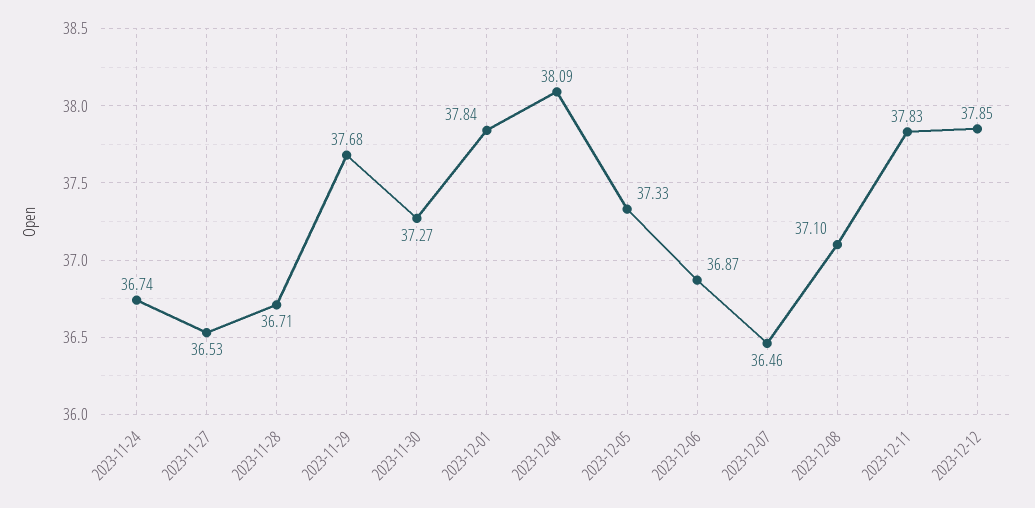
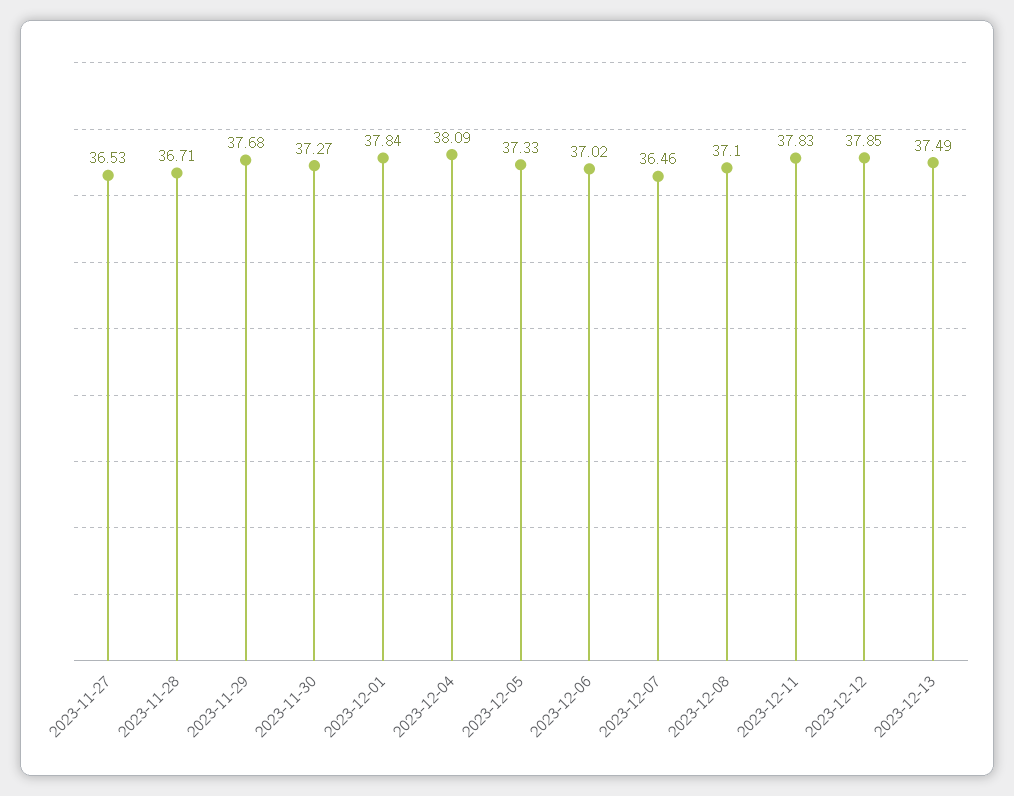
2023-11-24: 36.74 -> none
2023-12-06: 36.87 -> 37.02
2023-12-13: none -> 37.49

